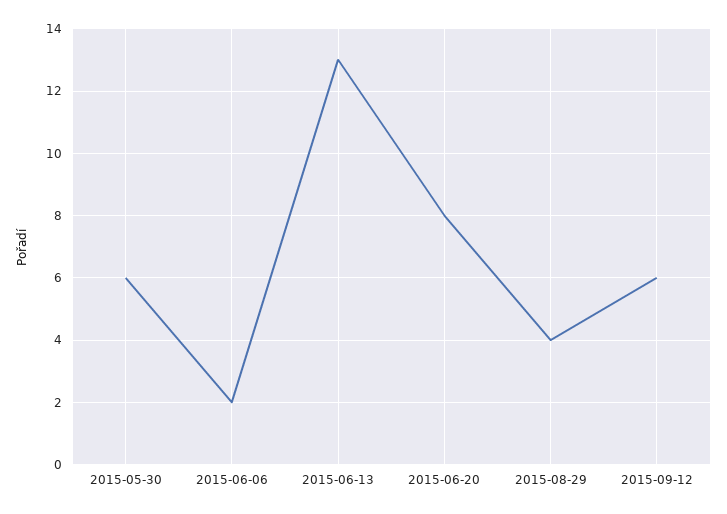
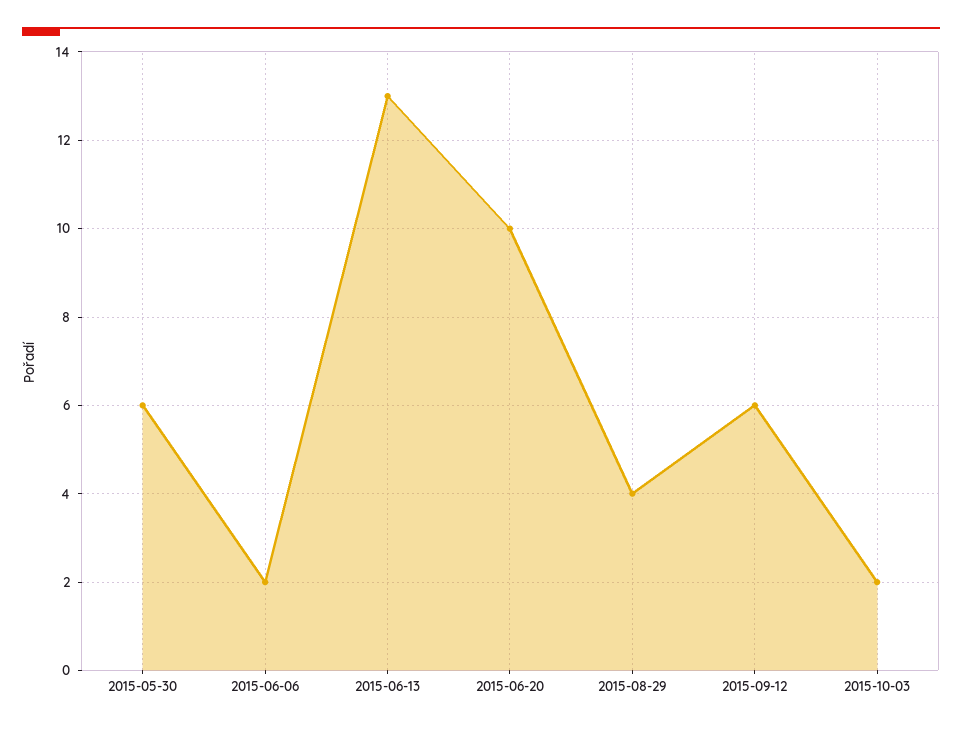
2015-06-20: 8 -> 10
2015-10-03: none -> 2

